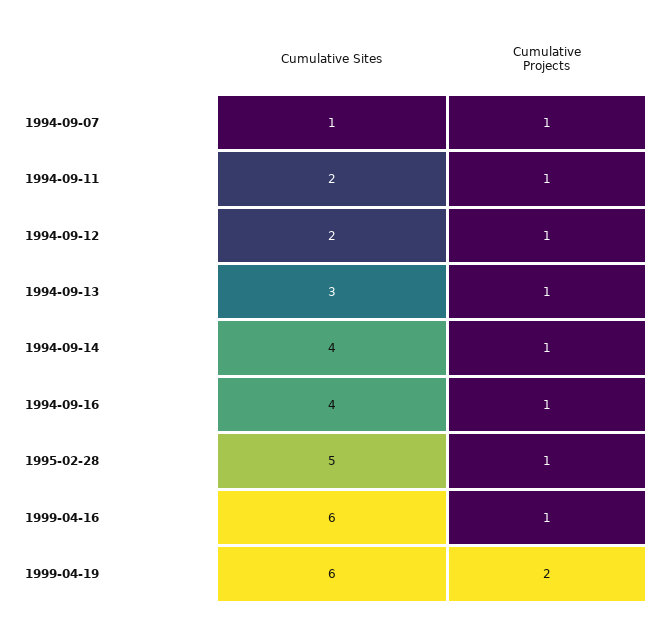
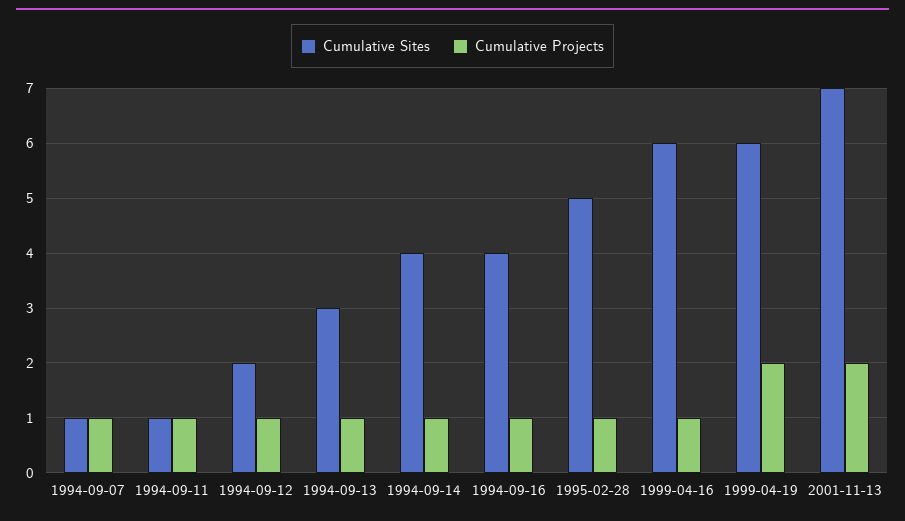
Cumulative Sites, 1994-09-11: 2 -> 1
Cumulative Sites, 2001-11-13: none -> 7
Cumulative Projects, 2001-11-13: none -> 2

